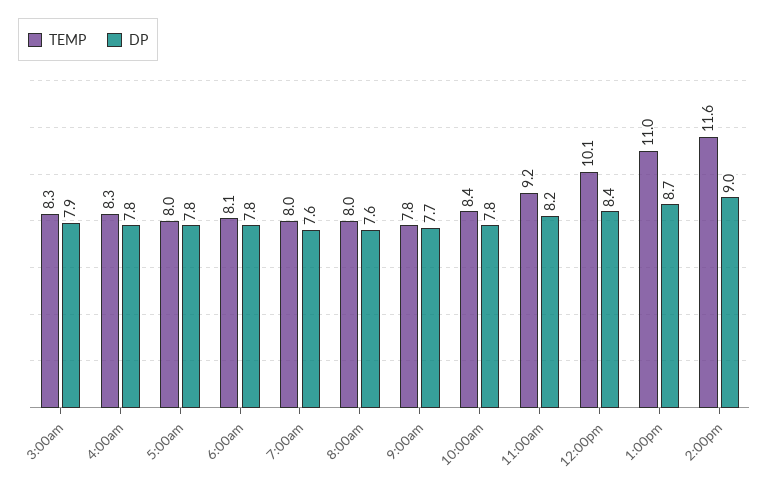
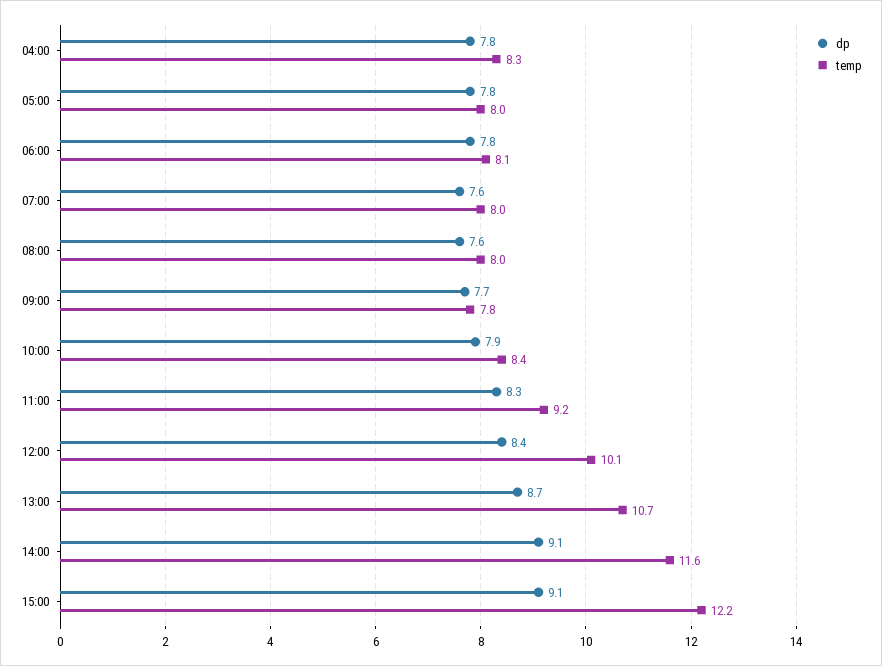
TEMP, 3:00am: 8.3 -> none
DP, 3:00am: 7.9 -> none
DP, 10:00am: 7.8 -> 7.9
DP, 11:00am: 8.2 -> 8.3
TEMP, 1:00pm: 11 -> 10.7
DP, 2:00pm: 9 -> 9.1
DP, 15:00: none -> 9.1
TEMP, 15:00: none -> 12.2

